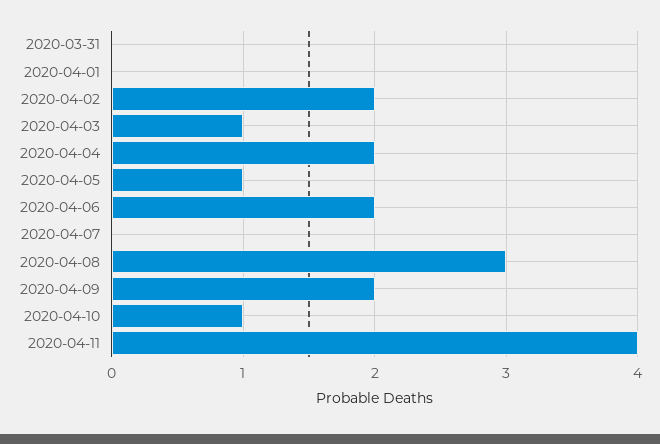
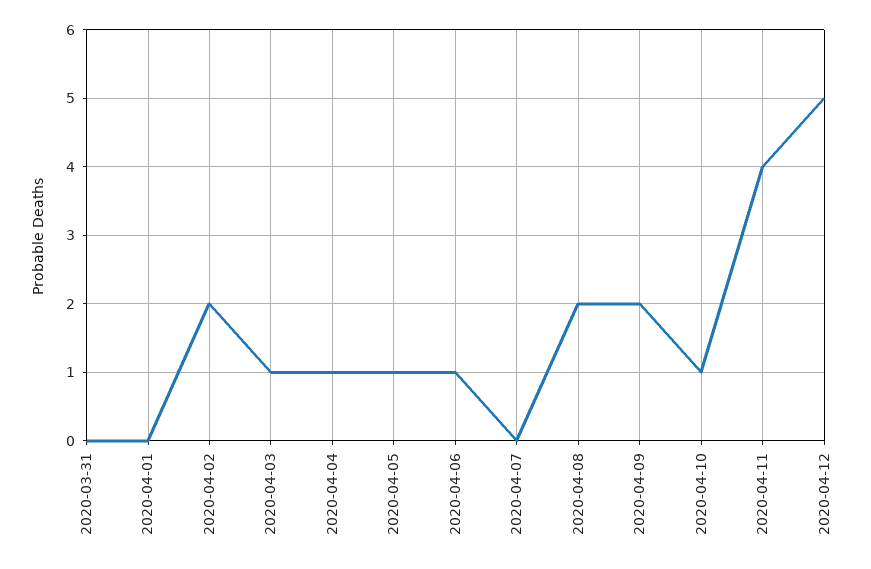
2020-04-04: 2 -> 1
2020-04-06: 2 -> 1
2020-04-08: 3 -> 2
2020-04-12: none -> 5

